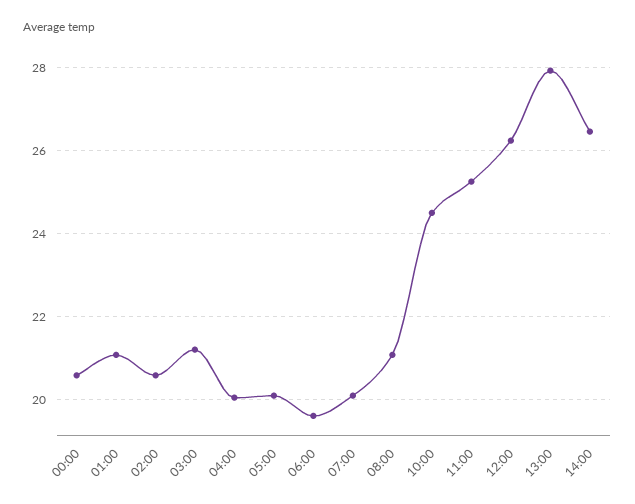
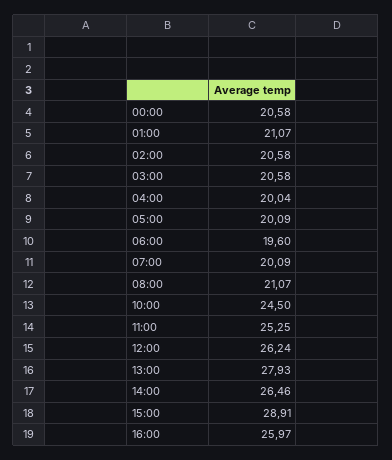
03:00: 21.2 -> 20.58
15:00: none -> 28.91
16:00: none -> 25.97

